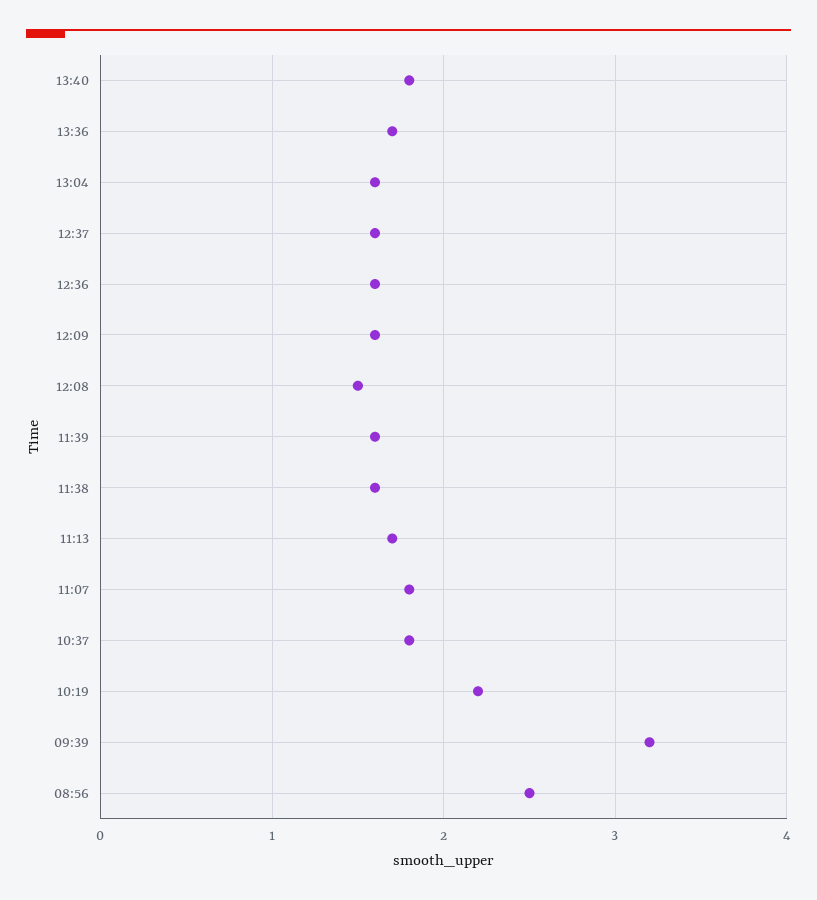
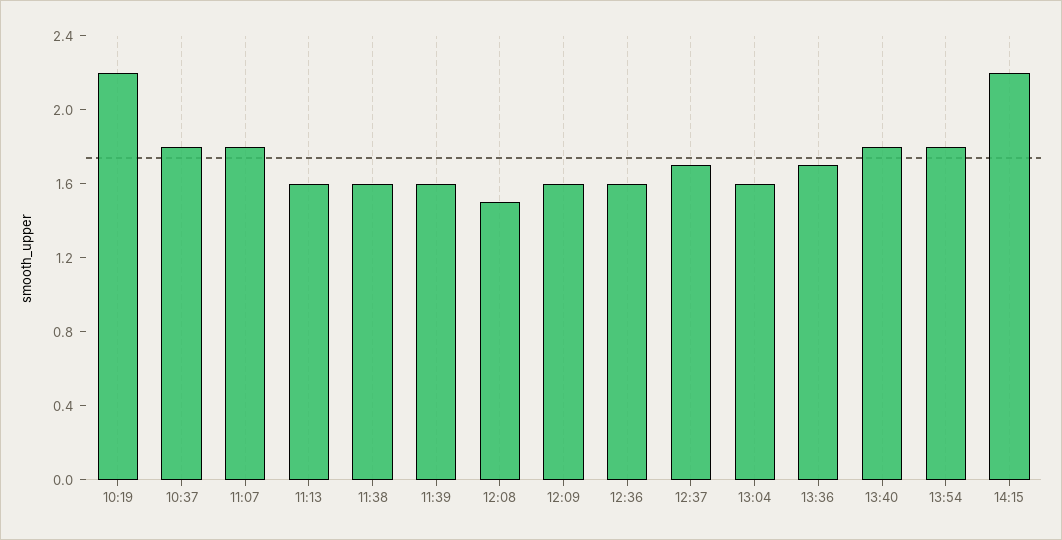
12:37: 1.6 -> 1.7
11:13: 1.7 -> 1.6
09:39: 3.2 -> none
08:56: 2.5 -> none
13:54: none -> 1.8
14:15: none -> 2.2

